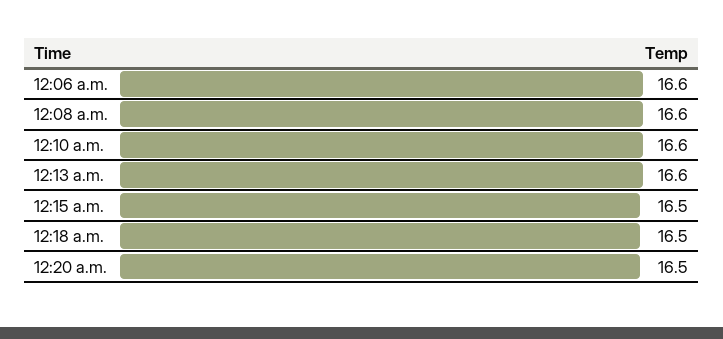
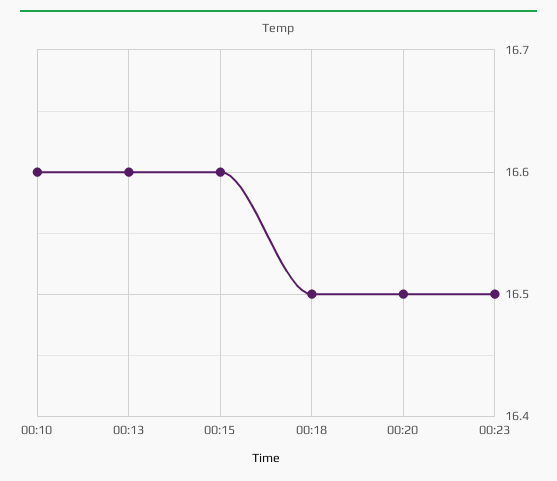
12:06 a.m.: 16.6 -> none
12:08 a.m.: 16.6 -> none
12:15 a.m.: 16.5 -> 16.6
00:23: none -> 16.5

